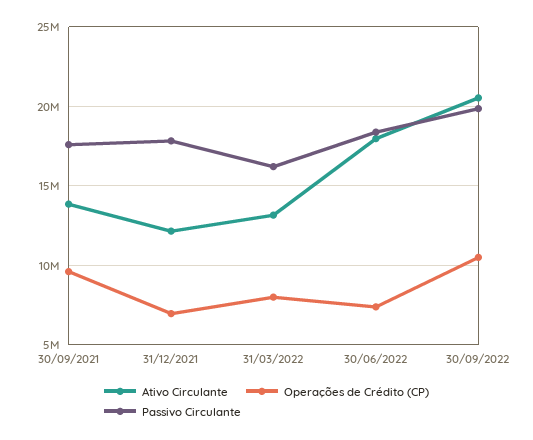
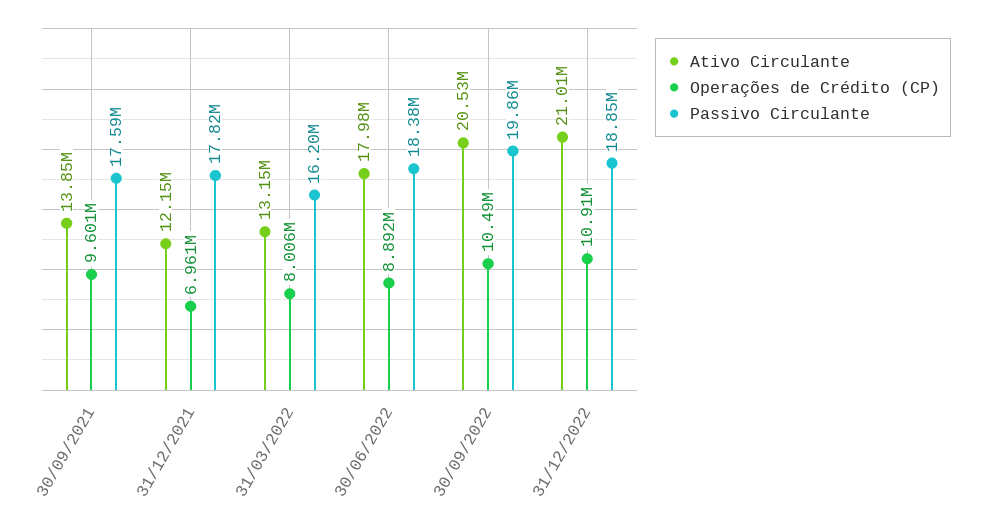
Operações de Crédito (CP), 30/06/2022: 7500000 -> 8892000
Ativo Circulante, 31/12/2022: none -> 21010000
Operações de Crédito (CP), 31/12/2022: none -> 10910000
Passivo Circulante, 31/12/2022: none -> 18850000

